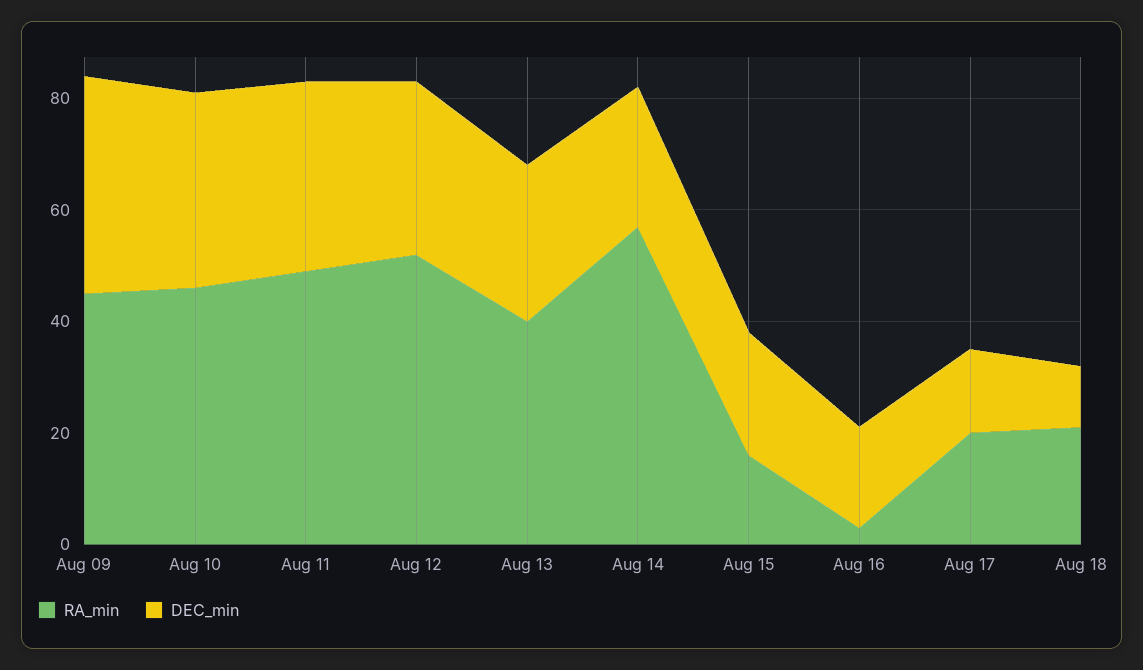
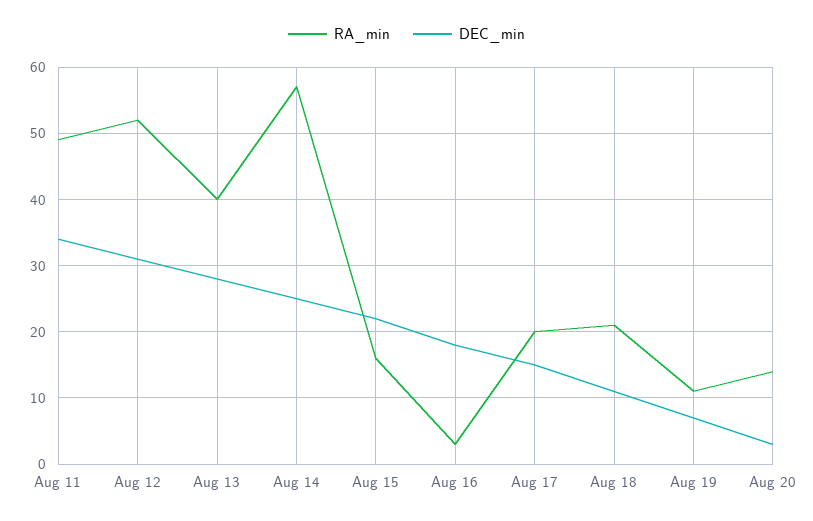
RA_min, Aug 09: 45 -> none
DEC_min, Aug 09: 40 -> none
RA_min, Aug 10: 45 -> none
DEC_min, Aug 10: 35 -> none
RA_min, Aug 19: none -> 11
DEC_min, Aug 19: none -> 7
RA_min, Aug 20: none -> 14
DEC_min, Aug 20: none -> 3

